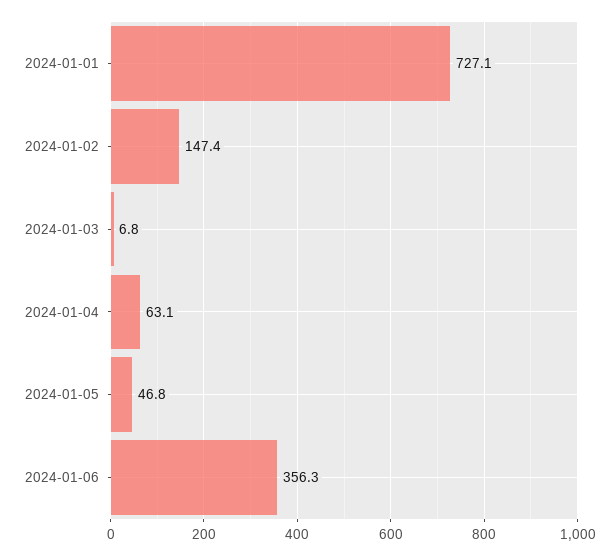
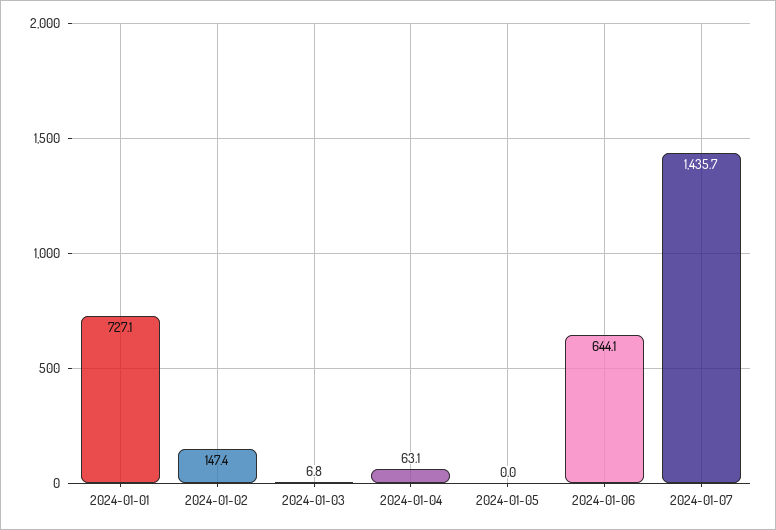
2024-01-05: 46.8 -> 0
2024-01-06: 356.3 -> 644.1
2024-01-07: none -> 1435.7

